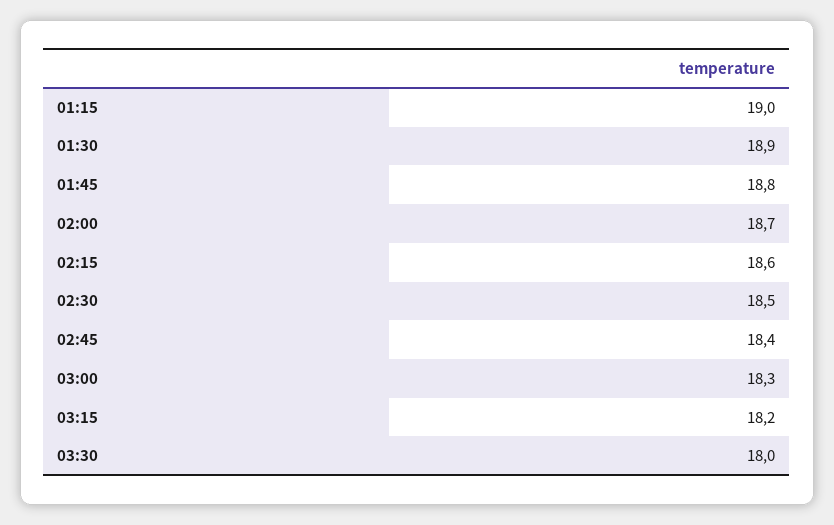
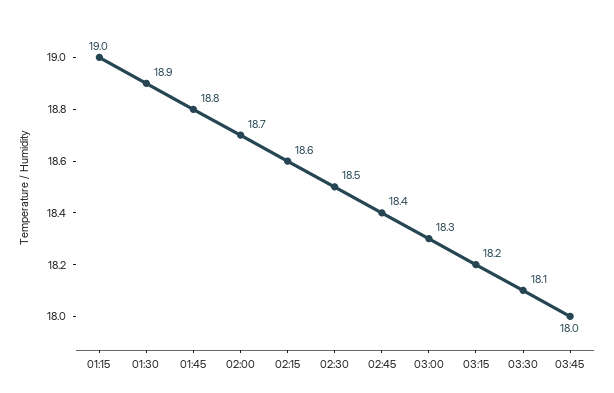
03:30: 18 -> 18.1
03:45: none -> 18

